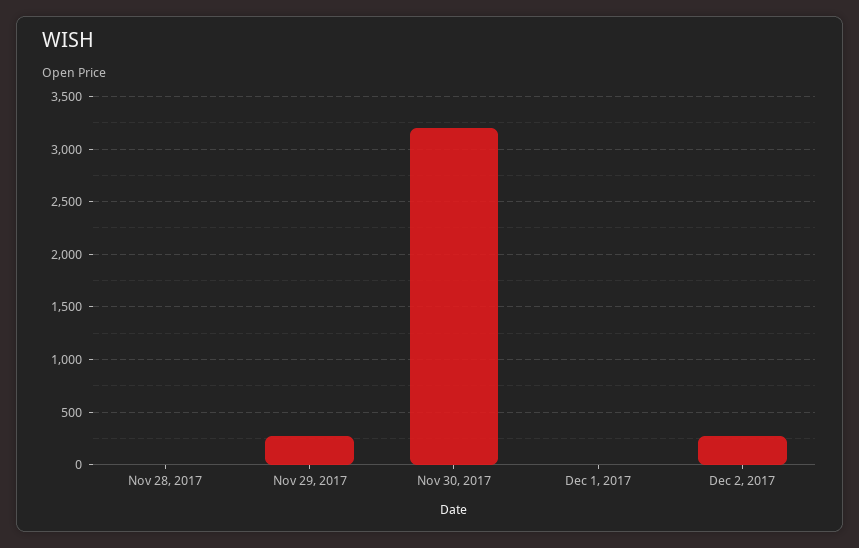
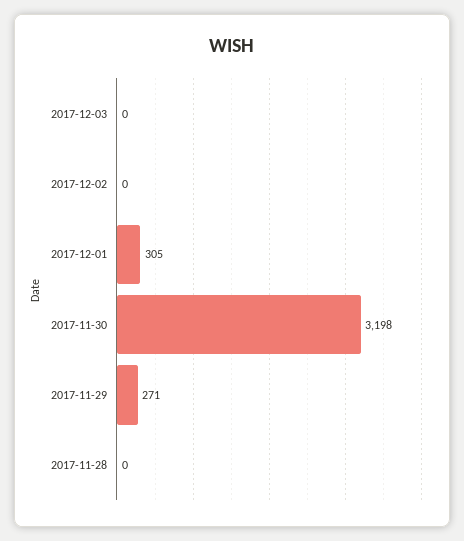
Dec 1, 2017: 0 -> 305
Dec 2, 2017: 300 -> 0
2017-12-03: none -> 0

